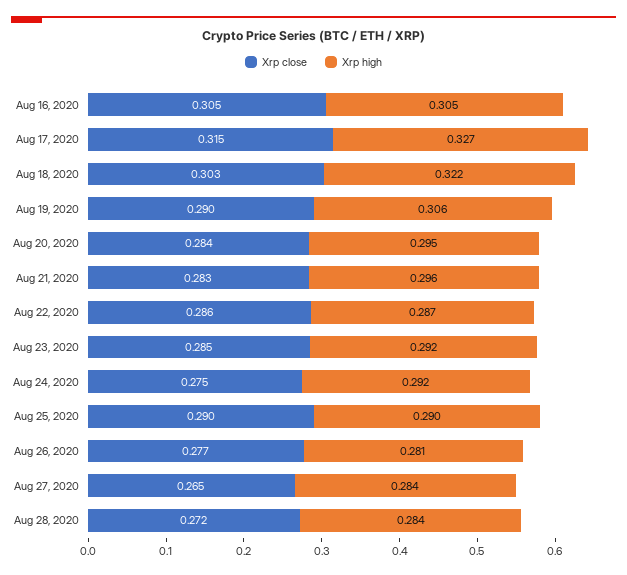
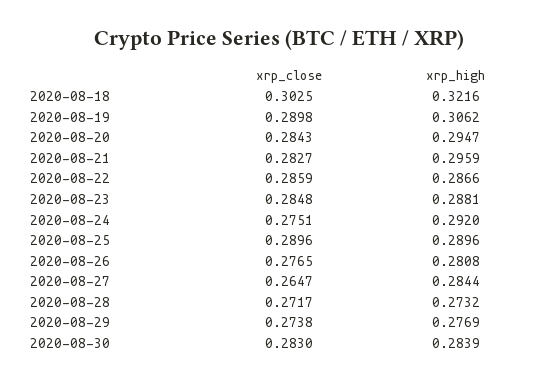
Xrp close, Aug 16, 2020: 0.305 -> none
Xrp high, Aug 16, 2020: 0.305 -> none
Xrp close, Aug 17, 2020: 0.315 -> none
Xrp high, Aug 17, 2020: 0.327 -> none
Xrp high, Aug 23, 2020: 0.292 -> 0.2881
Xrp high, Aug 28, 2020: 0.284 -> 0.2732
Xrp close, 2020-08-29: none -> 0.2738
Xrp high, 2020-08-29: none -> 0.2769
Xrp close, 2020-08-30: none -> 0.283
Xrp high, 2020-08-30: none -> 0.2839

